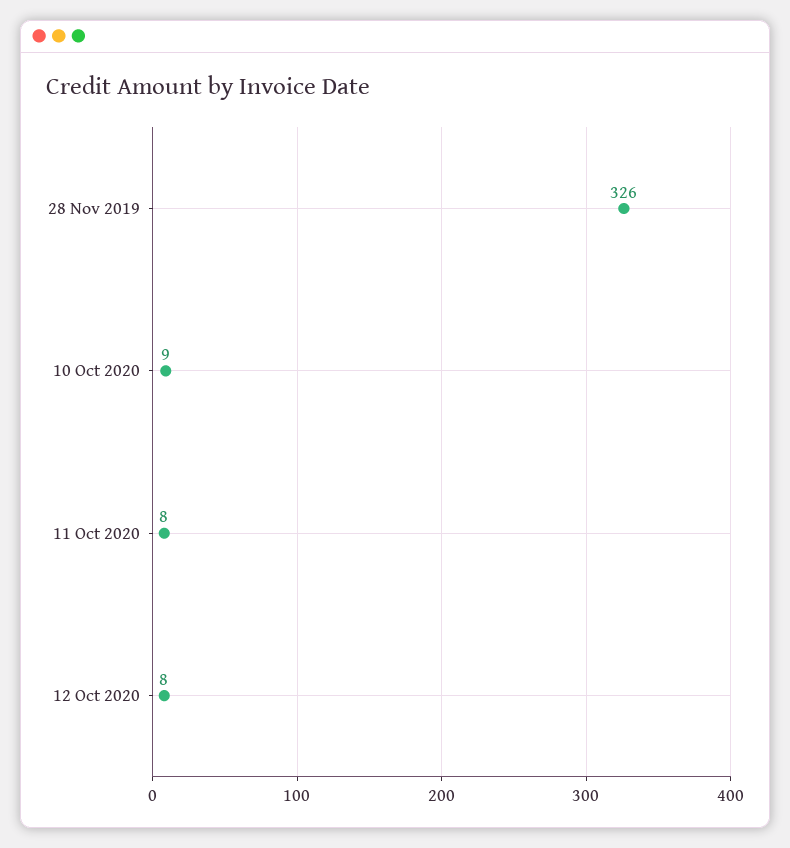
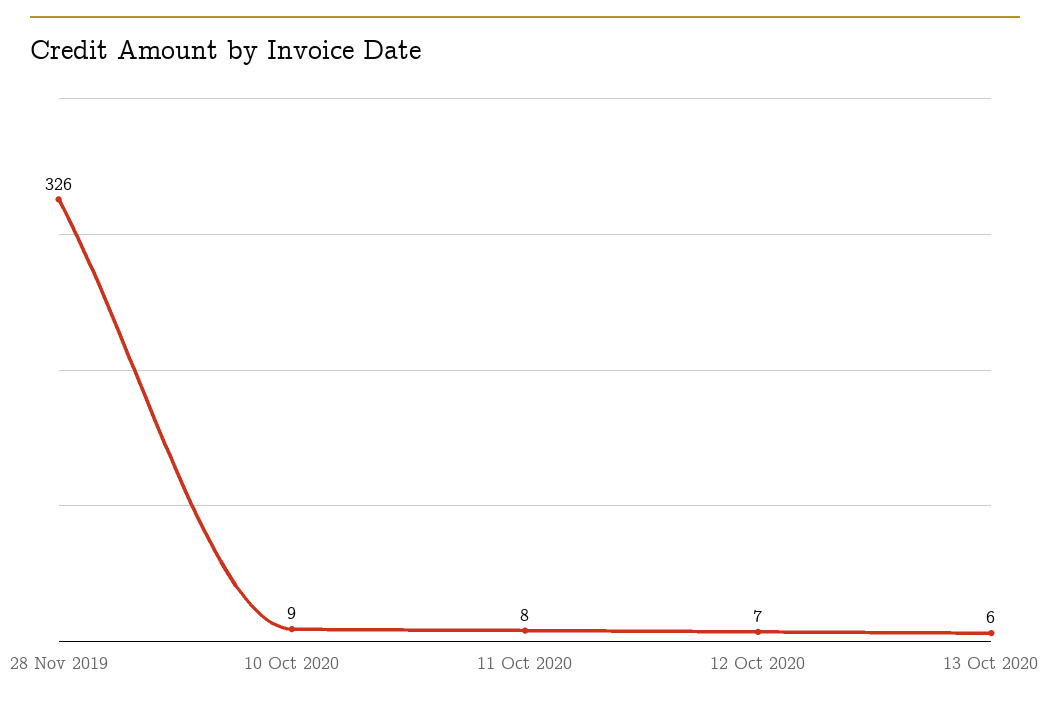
12 Oct 2020: 8 -> 7
13 Oct 2020: none -> 6

